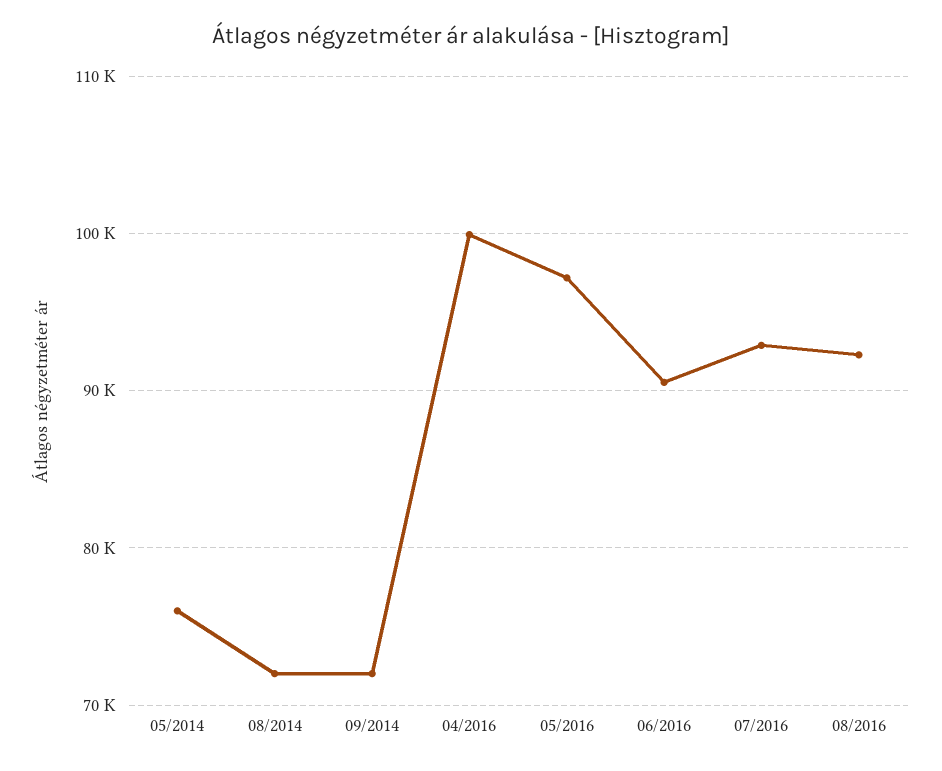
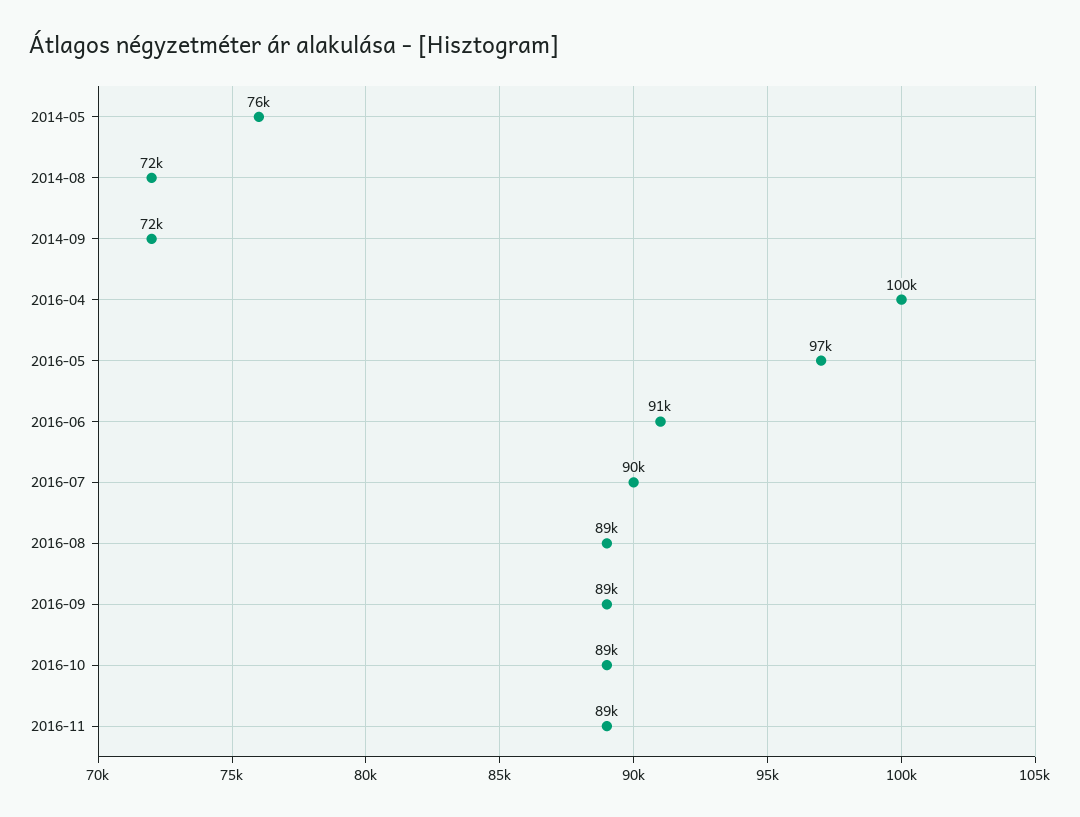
07/2016: 93000 -> 90000
08/2016: 92000 -> 89000
2016-09: none -> 89000
2016-10: none -> 89000
2016-11: none -> 89000

